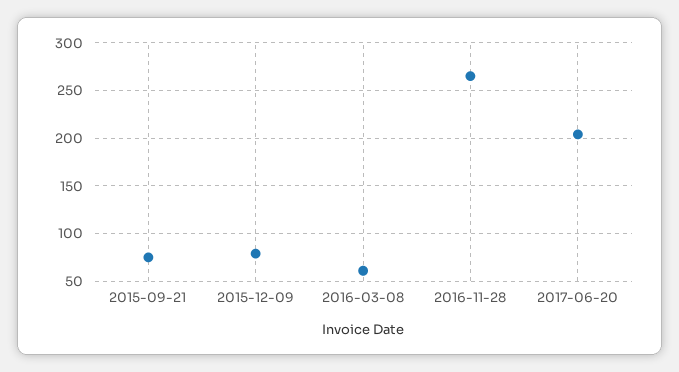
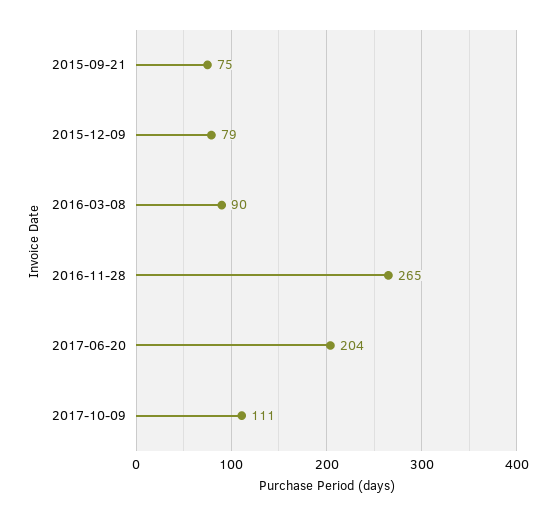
2016-03-08: 60 -> 90
2017-10-09: none -> 111

